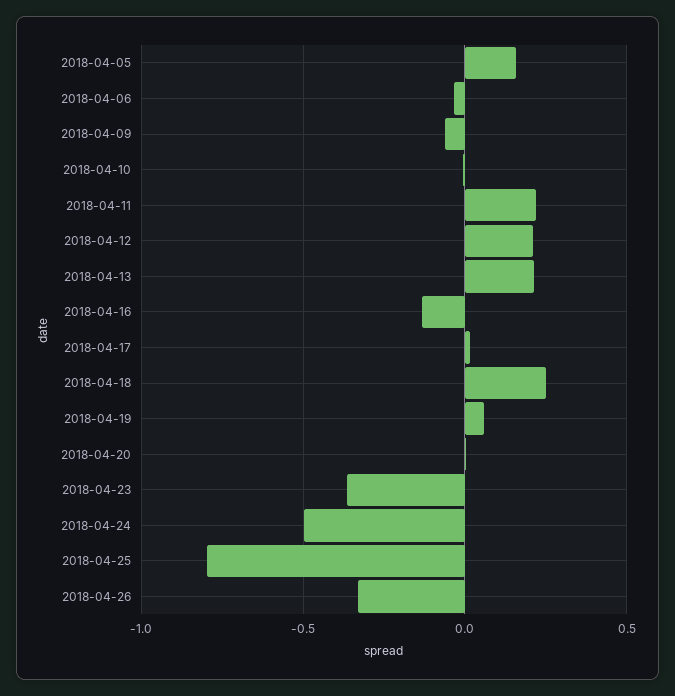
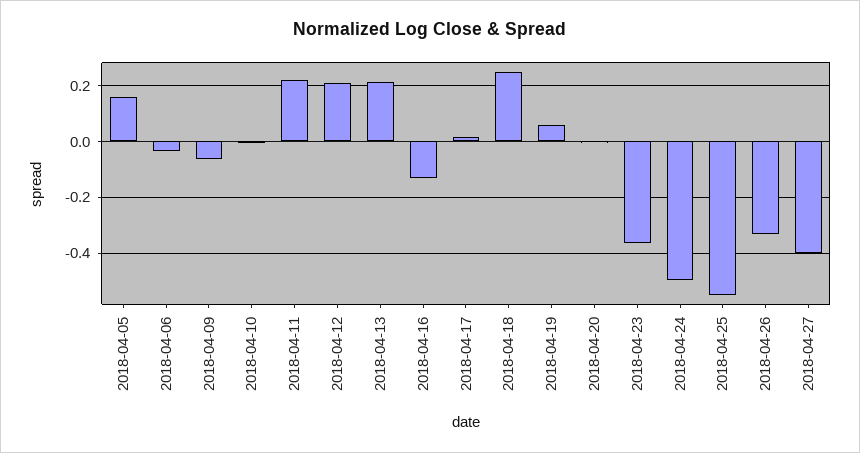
2018-04-25: -0.8 -> -0.55
2018-04-27: none -> -0.4

